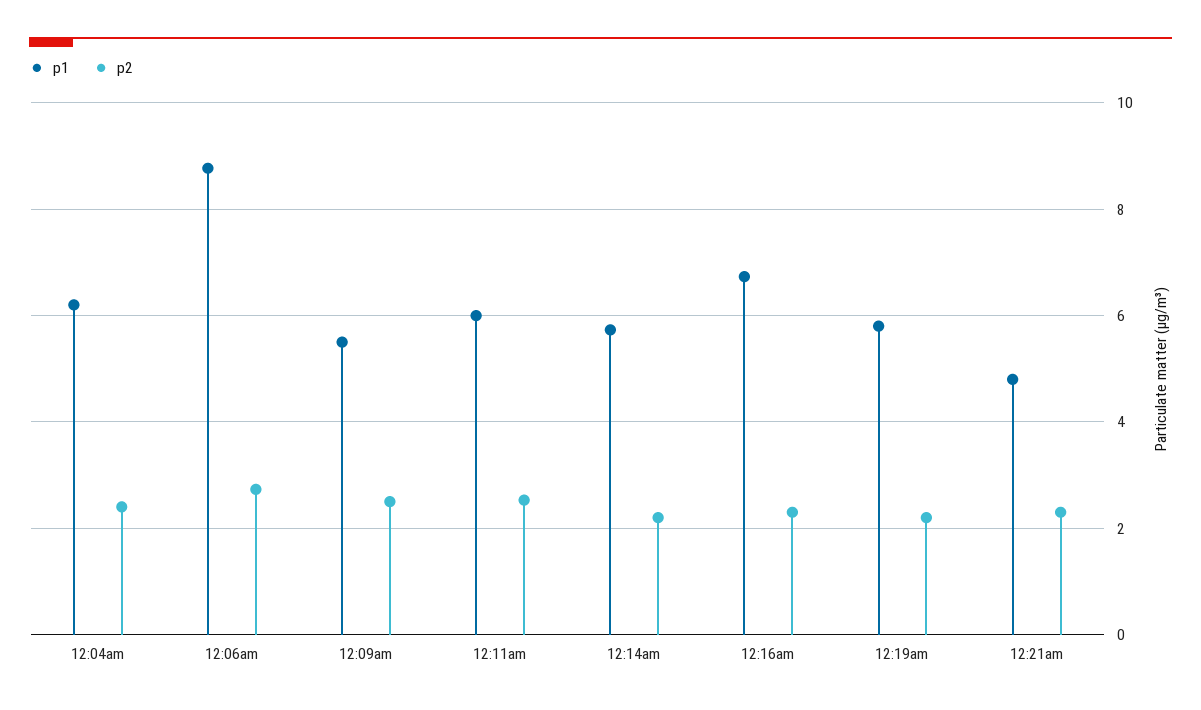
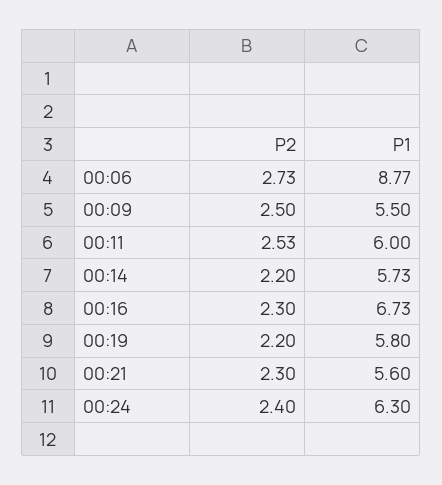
p1, 12:04am: 6.2 -> none
p2, 12:04am: 2.4 -> none
p1, 12:21am: 4.8 -> 5.6
p2, 00:24: none -> 2.4
p1, 00:24: none -> 6.3

